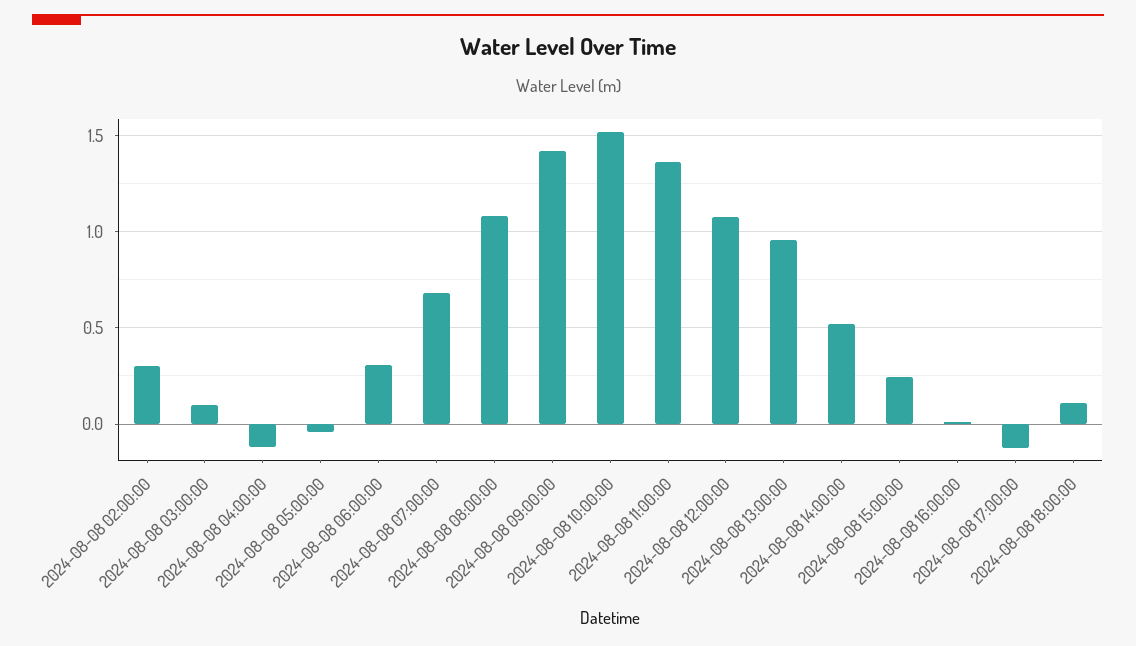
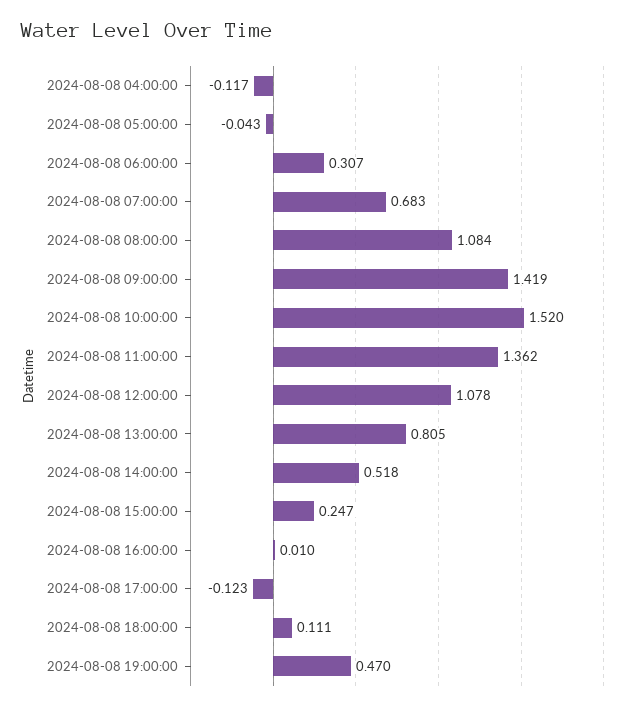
2024-08-08 02:00:00: 0.3 -> none
2024-08-08 03:00:00: 0.1 -> none
2024-08-08 13:00:00: 0.95 -> 0.805
2024-08-08 19:00:00: none -> 0.47

